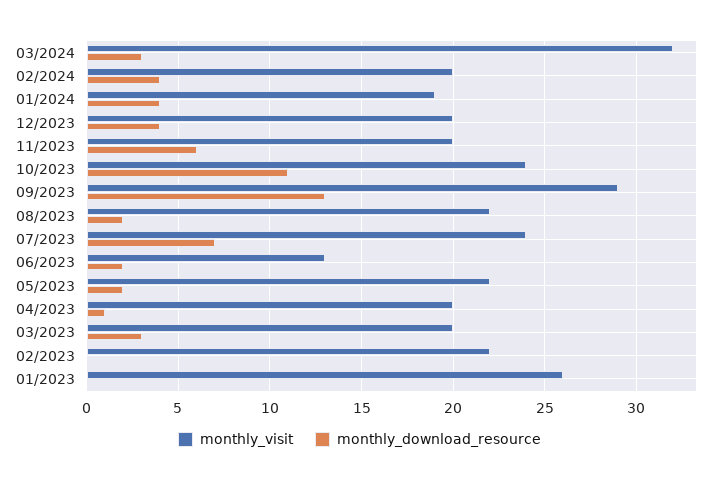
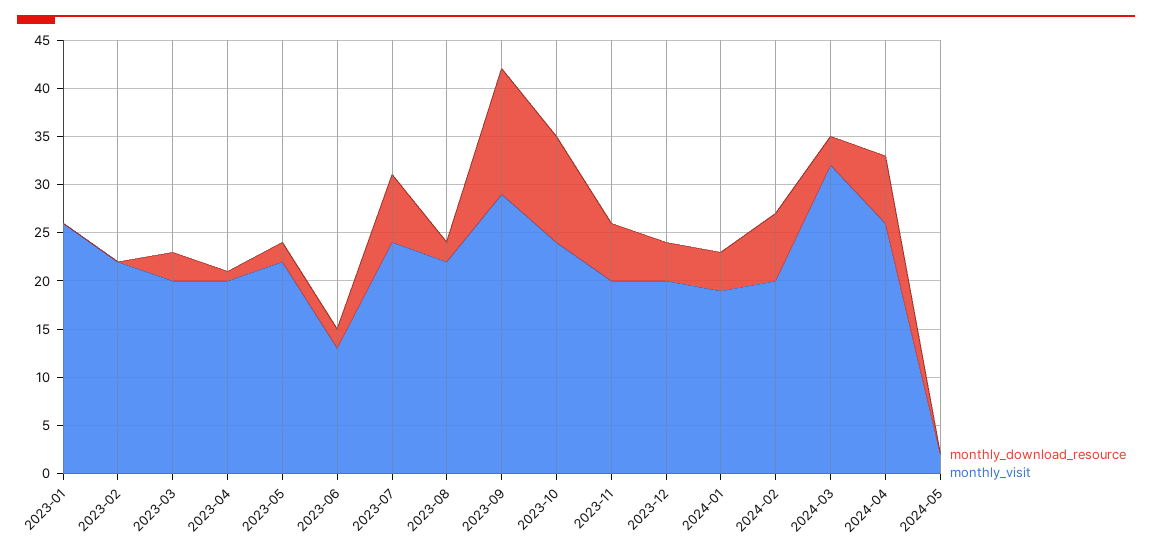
monthly_download_resource, 02/2024: 4 -> 7
monthly_download_resource, 2024-04: none -> 7
monthly_visit, 2024-04: none -> 26
monthly_download_resource, 2024-05: none -> 0
monthly_visit, 2024-05: none -> 2

